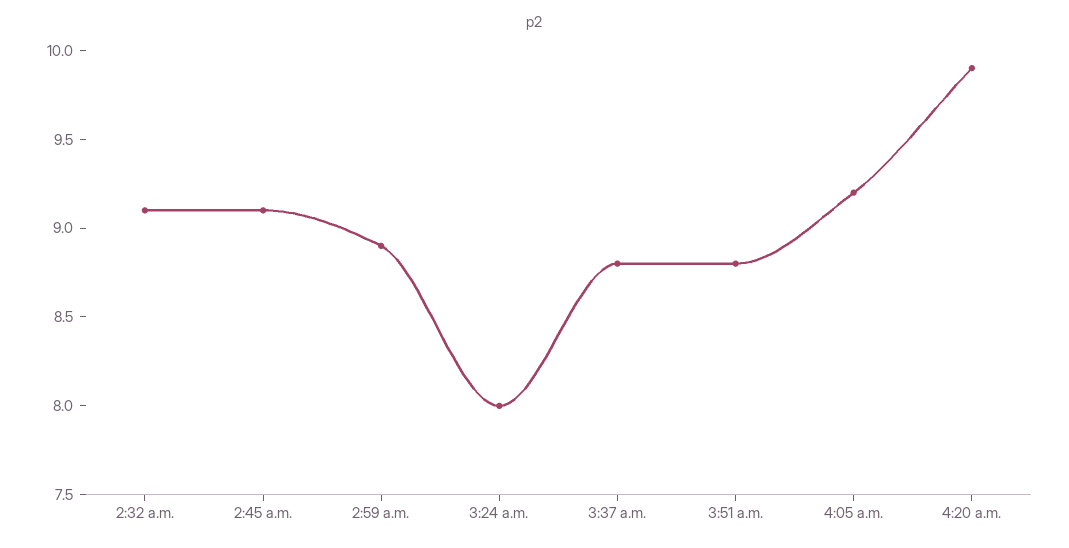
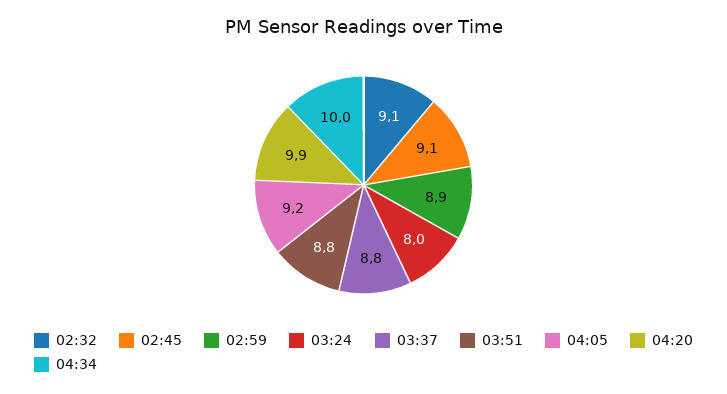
04:34: none -> 10

